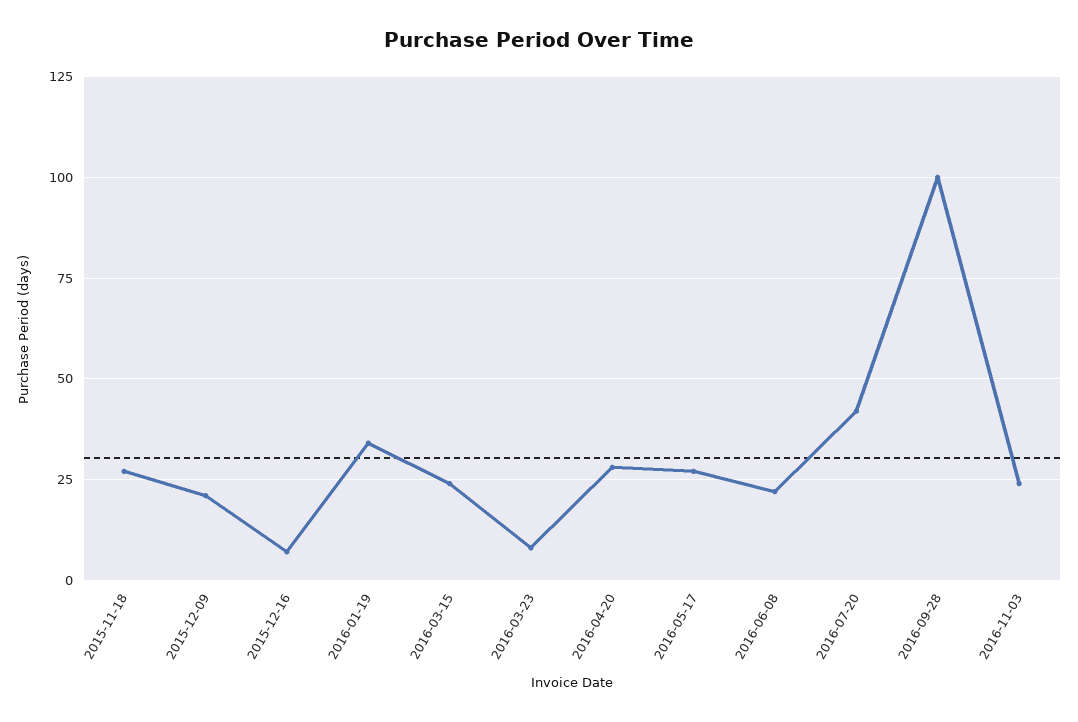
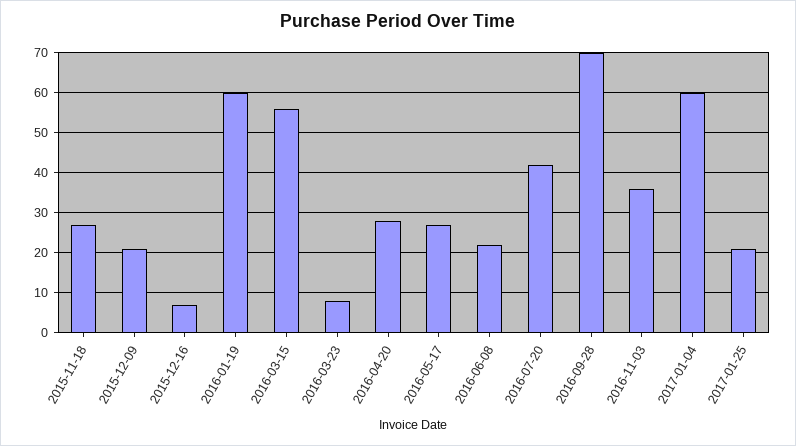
2016-01-19: 35 -> 60
2016-03-15: 25 -> 55
2016-09-28: 100 -> 70
2016-11-03: 25 -> 35
2017-01-04: none -> 60
2017-01-25: none -> 20

